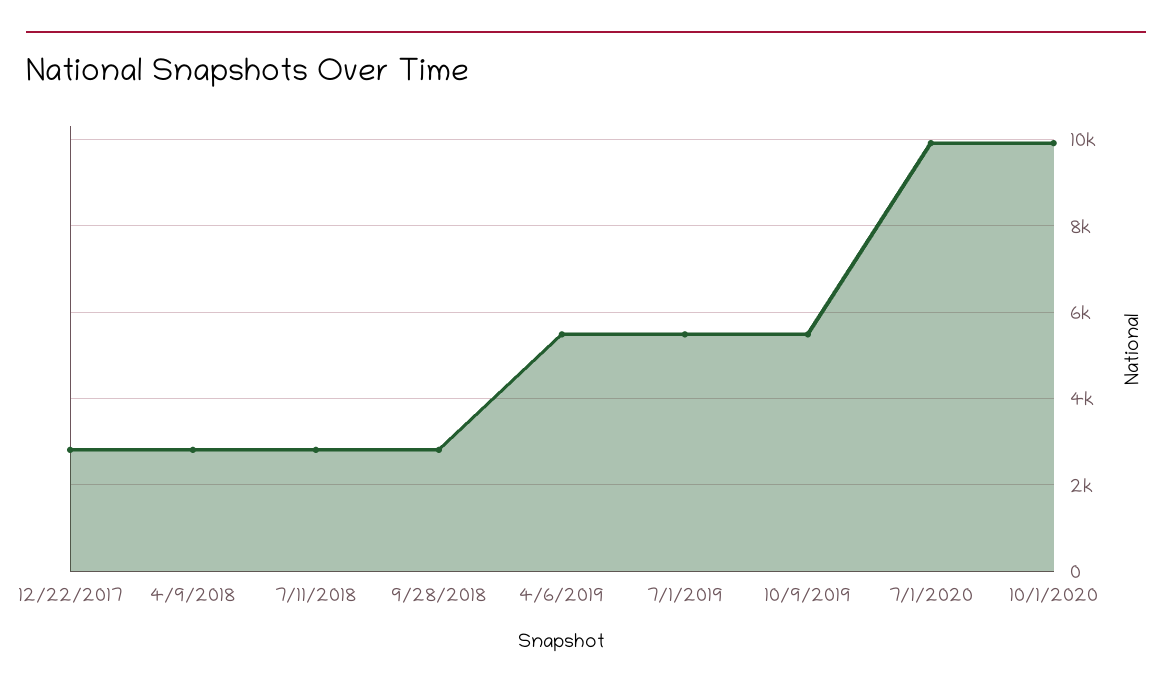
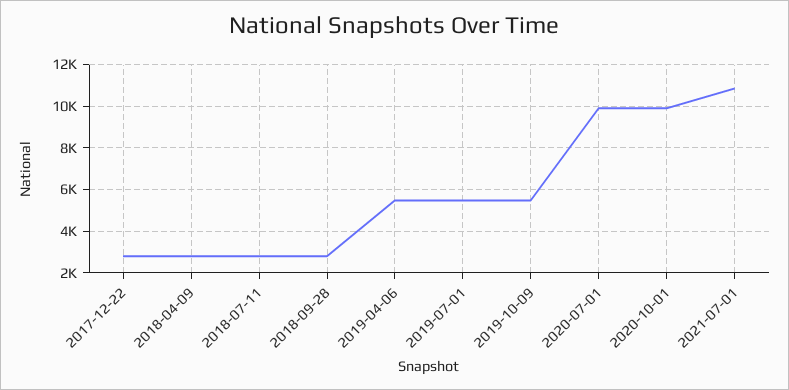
2021-07-01: none -> 11000

